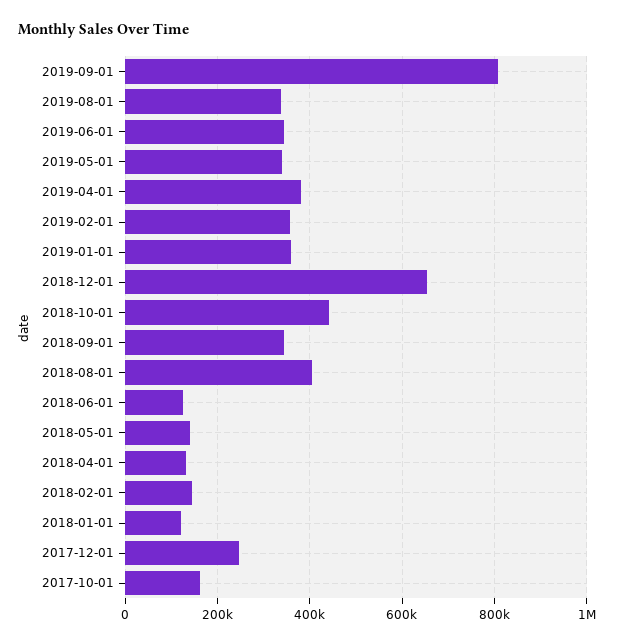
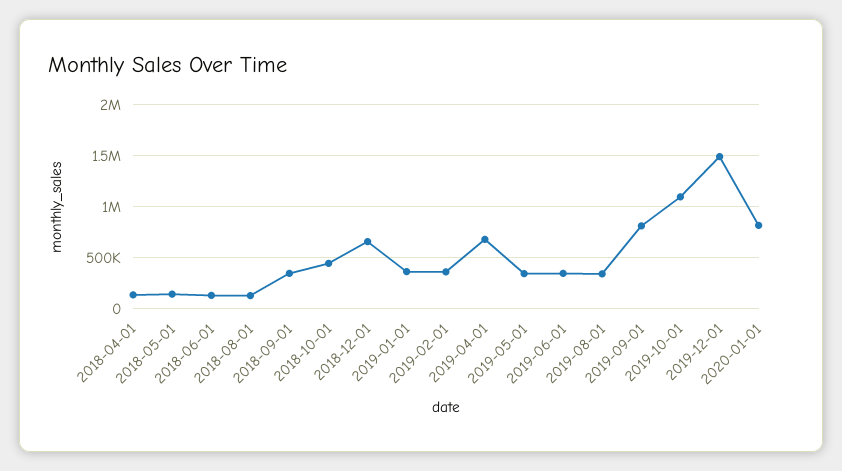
2019-04-01: 380000 -> 700000
2018-08-01: 400000 -> 100000
2018-02-01: 140000 -> none
2018-01-01: 120000 -> none
2017-12-01: 240000 -> none
2017-10-01: 160000 -> none
2019-10-01: none -> 1100000
2019-12-01: none -> 1500000
2020-01-01: none -> 800000

